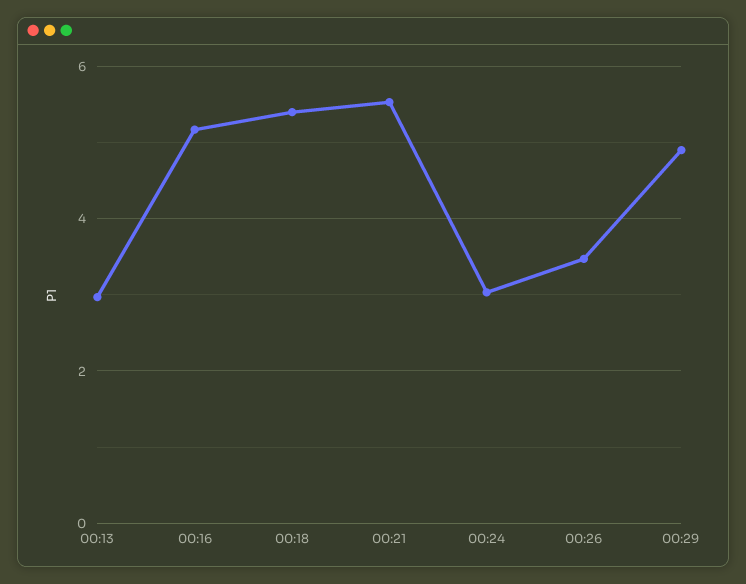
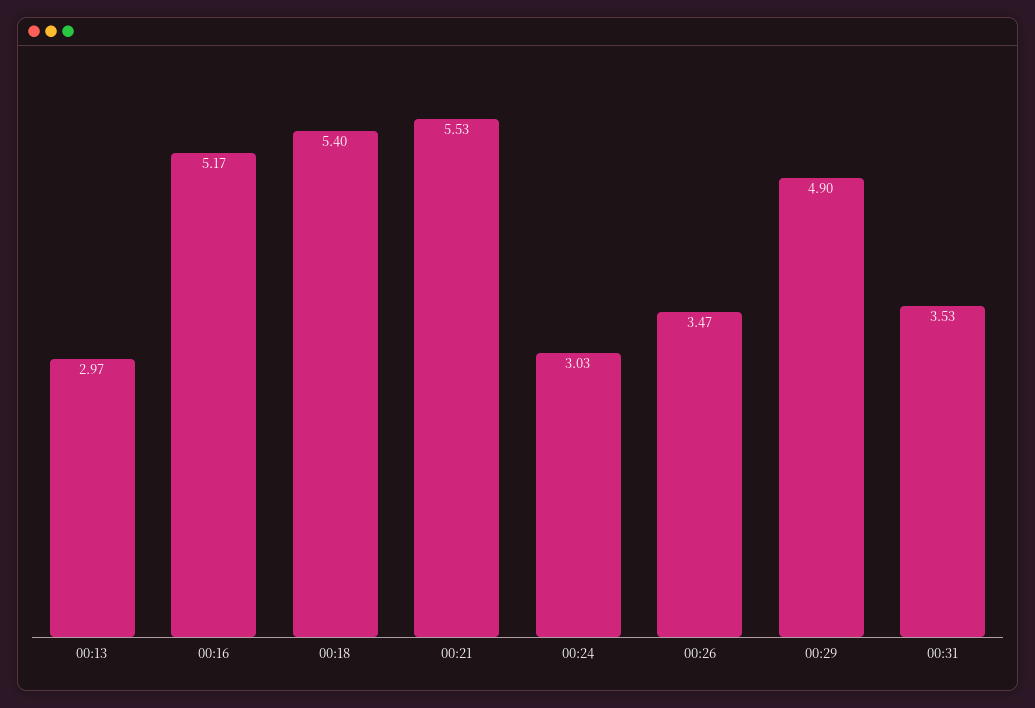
00:31: none -> 3.53

